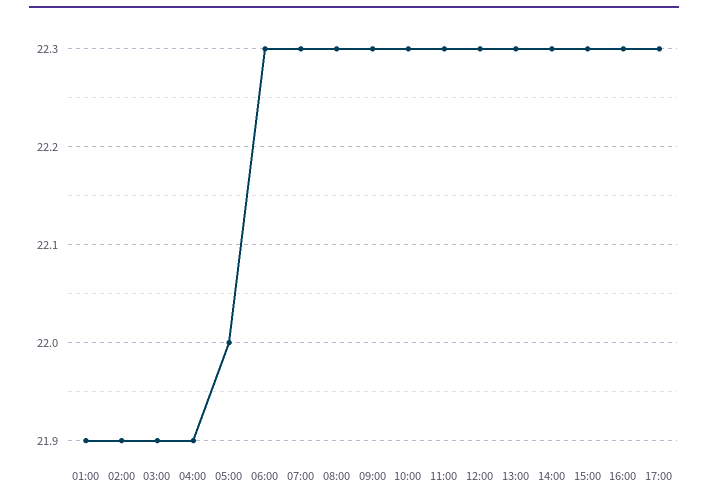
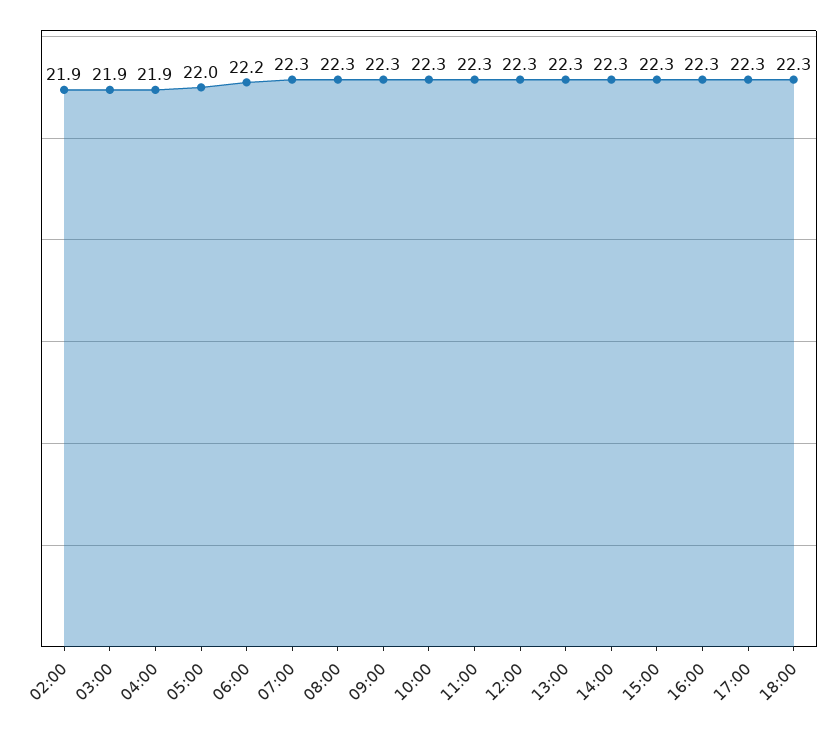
01:00: 21.9 -> none
06:00: 22.3 -> 22.2
18:00: none -> 22.3

